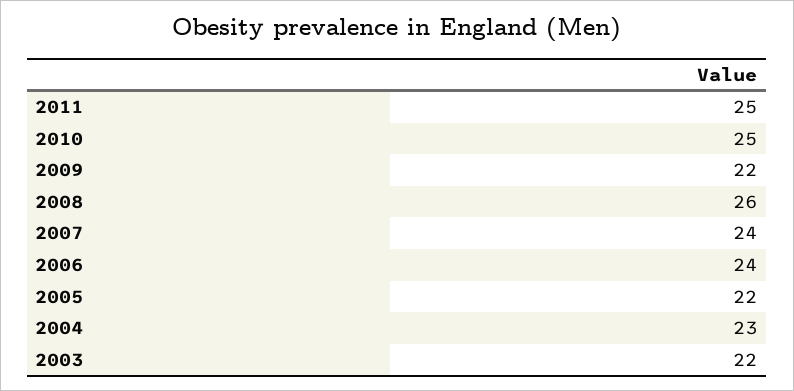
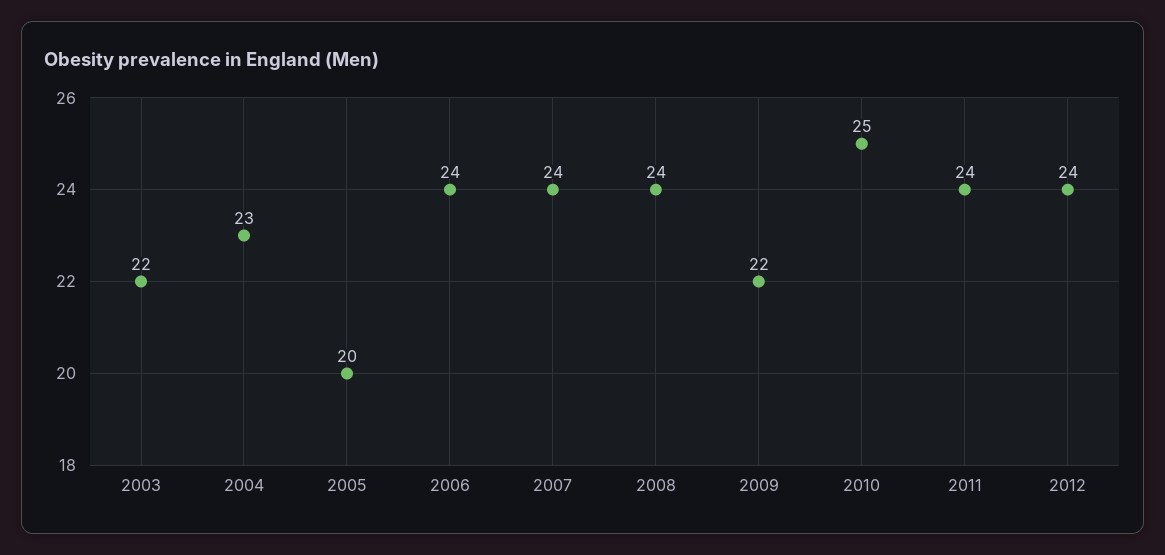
2011: 25 -> 24
2008: 26 -> 24
2005: 22 -> 20
2012: none -> 24

